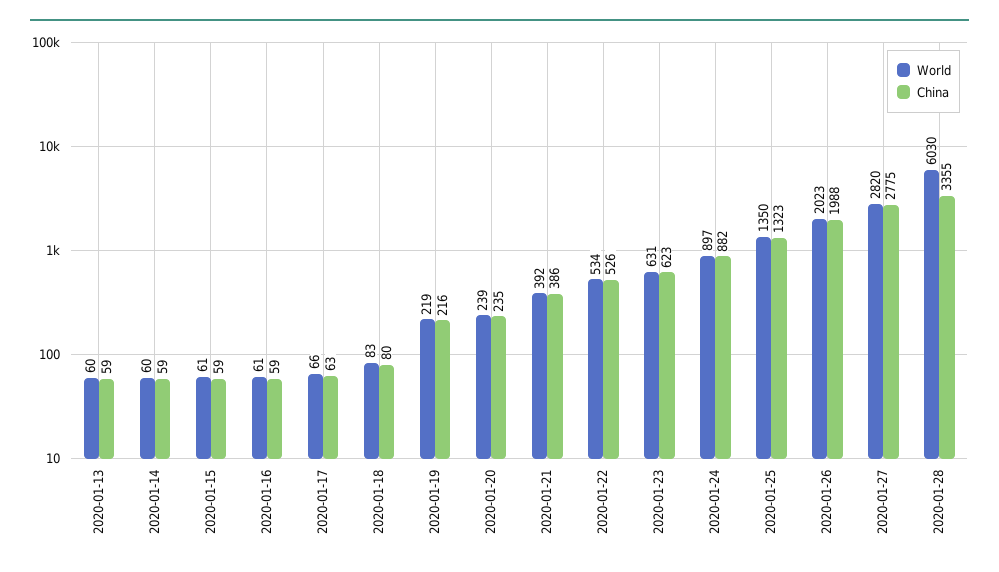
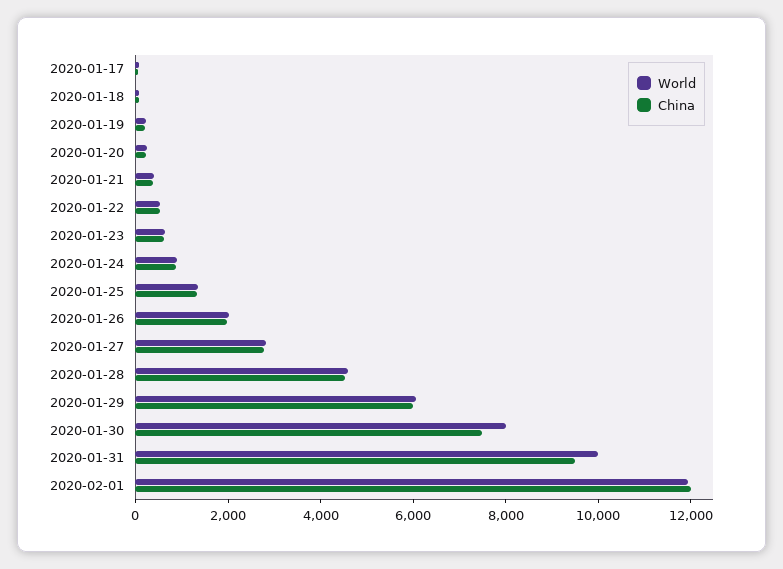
World, 2020-01-13: 60 -> none
China, 2020-01-13: 59 -> none
World, 2020-01-14: 60 -> none
China, 2020-01-14: 59 -> none
World, 2020-01-15: 61 -> none
China, 2020-01-15: 59 -> none
World, 2020-01-16: 61 -> none
China, 2020-01-16: 59 -> none
World, 2020-01-28: 6030 -> 4500
China, 2020-01-28: 3355 -> 4500
World, 2020-01-29: none -> 6000
China, 2020-01-29: none -> 6000
World, 2020-01-30: none -> 8000
China, 2020-01-30: none -> 7500
World, 2020-01-31: none -> 10000
China, 2020-01-31: none -> 9500
World, 2020-02-01: none -> 12000
China, 2020-02-01: none -> 12000

